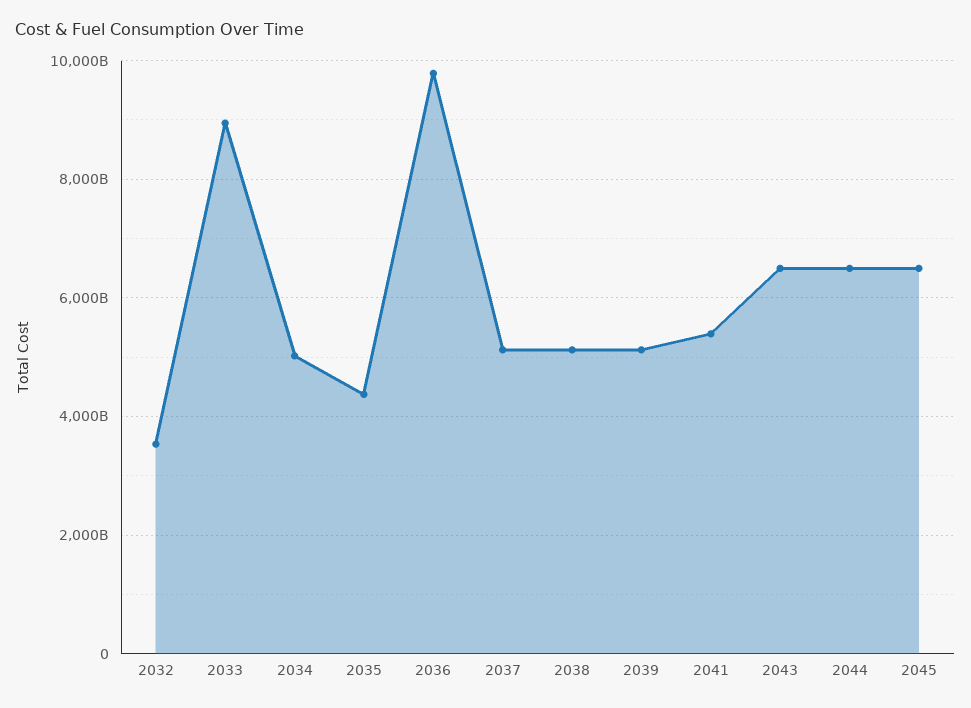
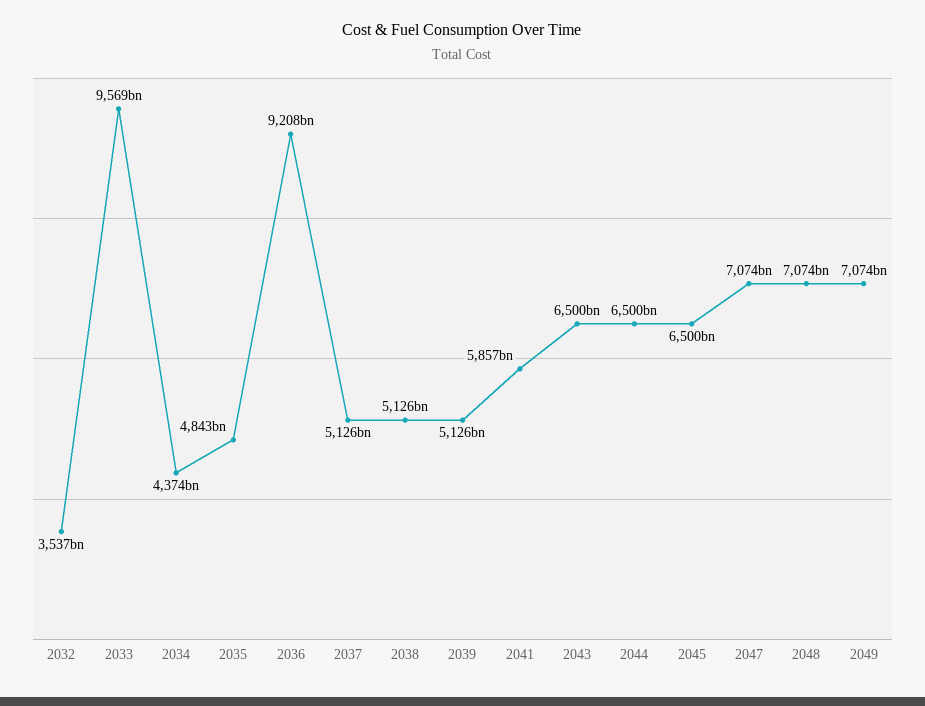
2033: 9000000000000 -> 9569000000000
2034: 5000000000000 -> 4374000000000
2035: 4400000000000 -> 4843000000000
2036: 9800000000000 -> 9208000000000
2041: 5400000000000 -> 5857000000000
2047: none -> 7074000000000
2048: none -> 7074000000000
2049: none -> 7074000000000

